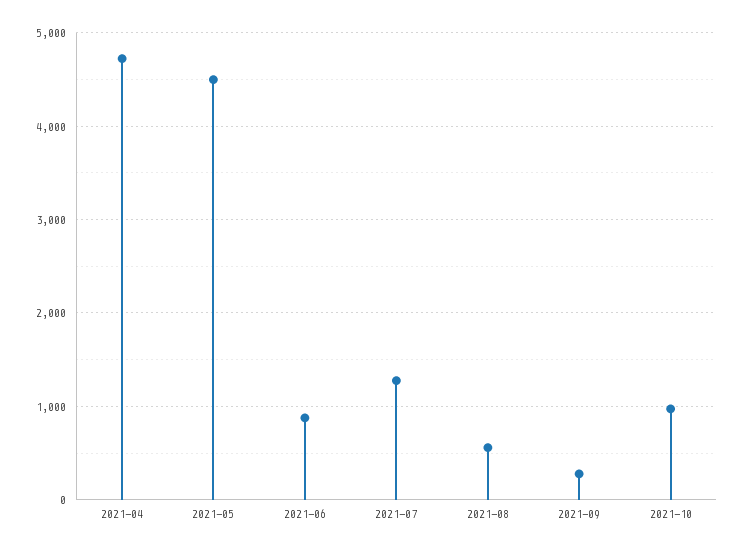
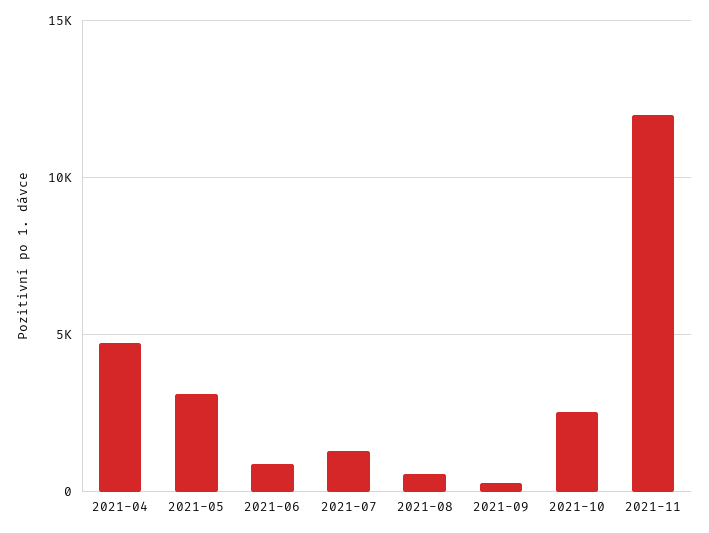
2021-05: 4500 -> 3000
2021-10: 1000 -> 2500
2021-11: none -> 12000

